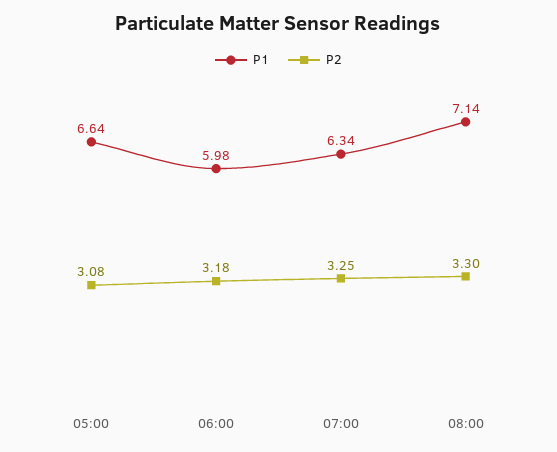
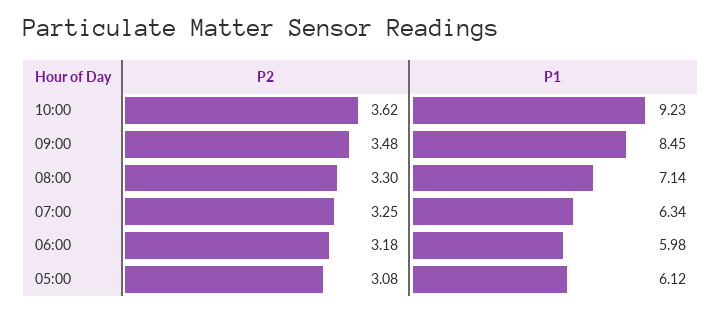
P1, 05:00: 6.64 -> 6.12
P2, 10:00: none -> 3.62
P1, 10:00: none -> 9.23
P2, 09:00: none -> 3.48
P1, 09:00: none -> 8.45

